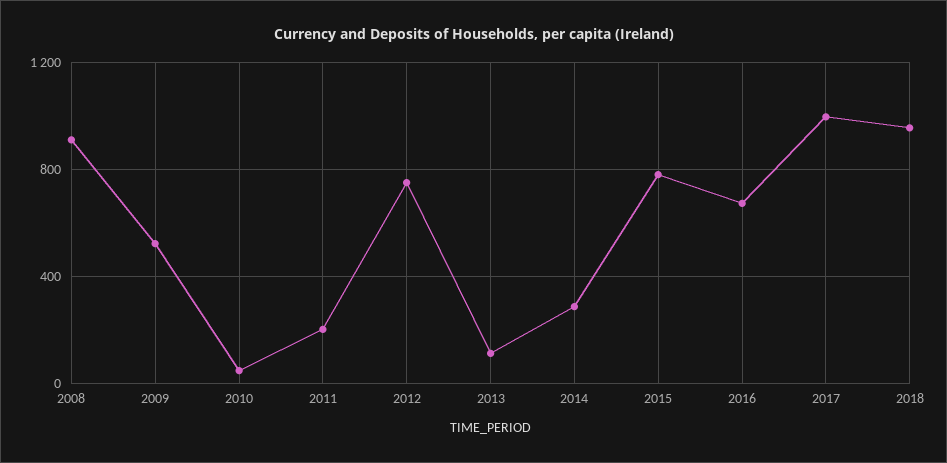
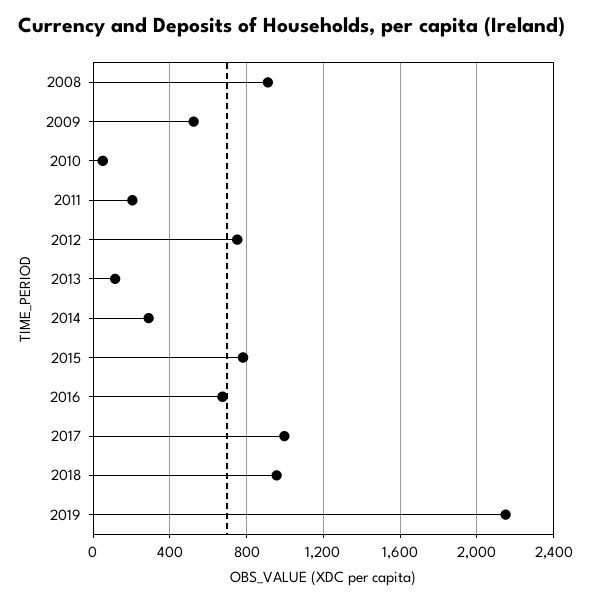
2019: none -> 2150

